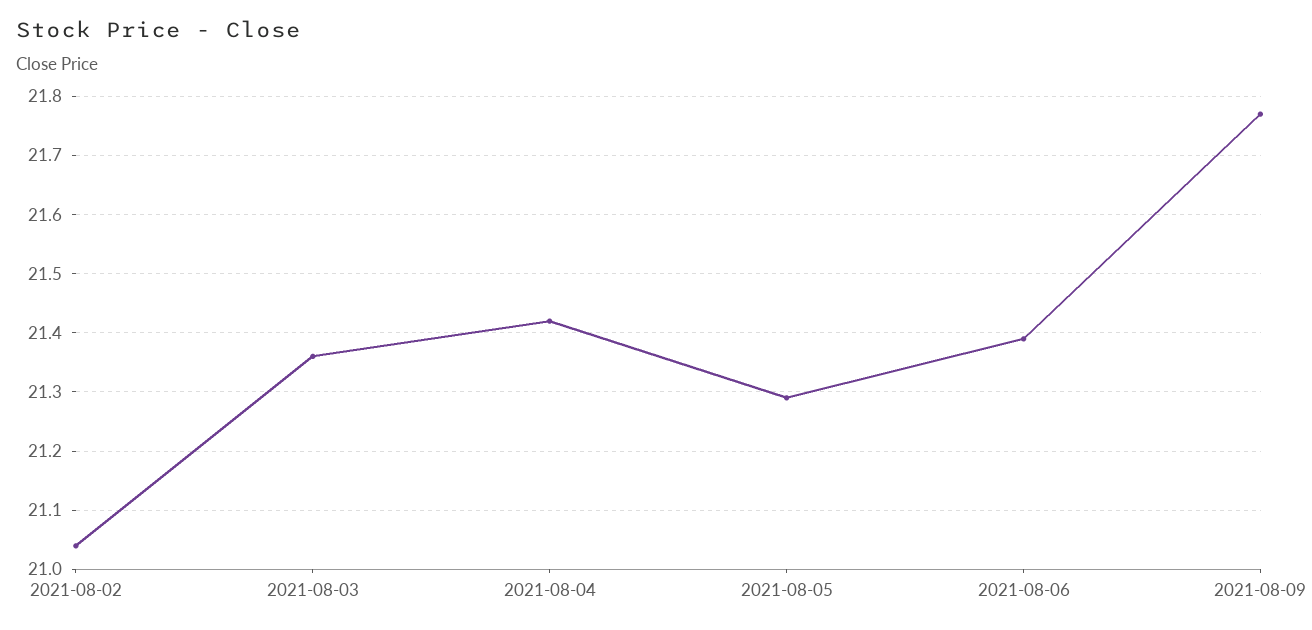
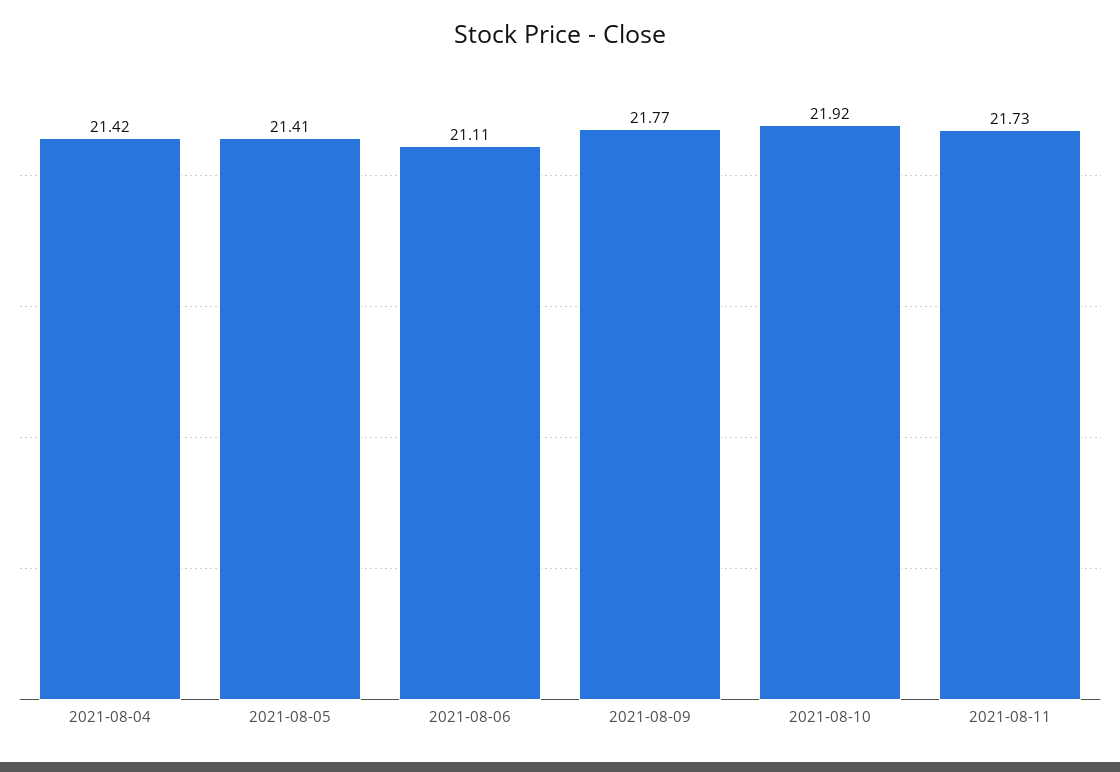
2021-08-02: 21.05 -> none
2021-08-03: 21.35 -> none
2021-08-05: 21.3 -> 21.41
2021-08-06: 21.4 -> 21.11
2021-08-10: none -> 21.92
2021-08-11: none -> 21.73

